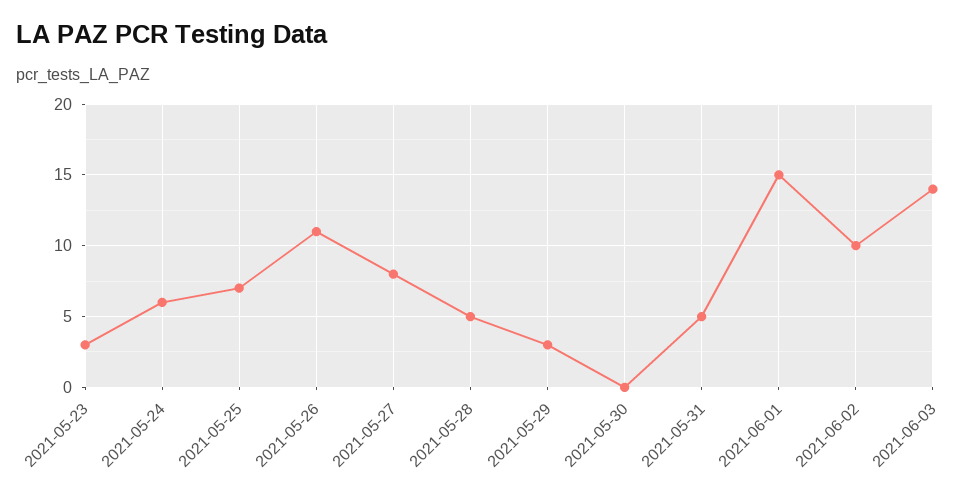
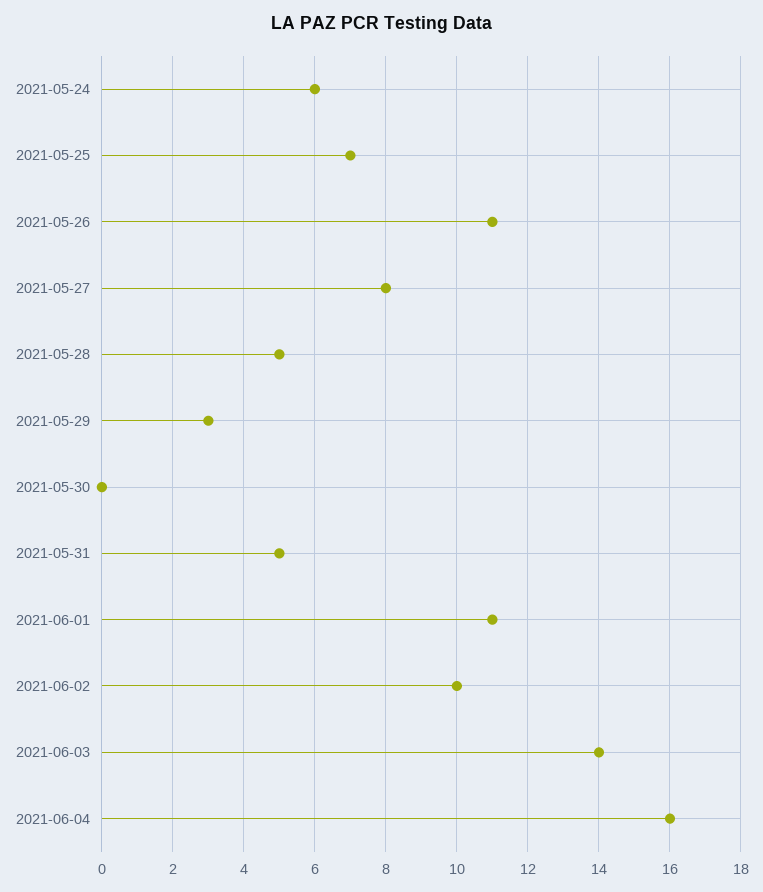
2021-05-23: 3 -> none
2021-06-01: 15 -> 11
2021-06-04: none -> 16

